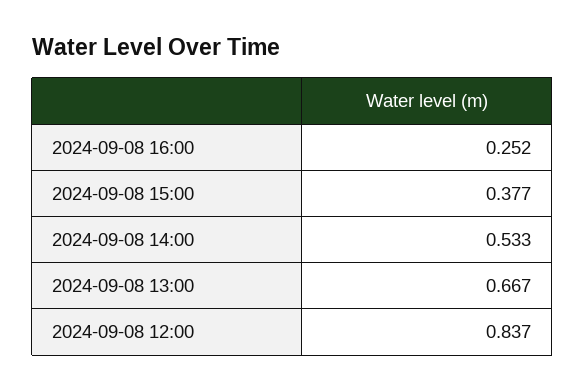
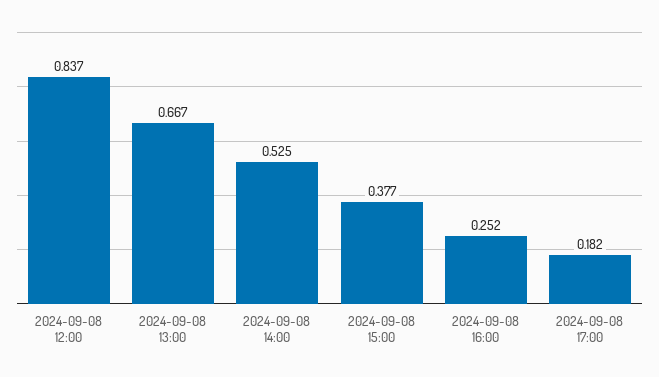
2024-09-08 14:00: 0.533 -> 0.525
2024-09-08 17:00: none -> 0.182

